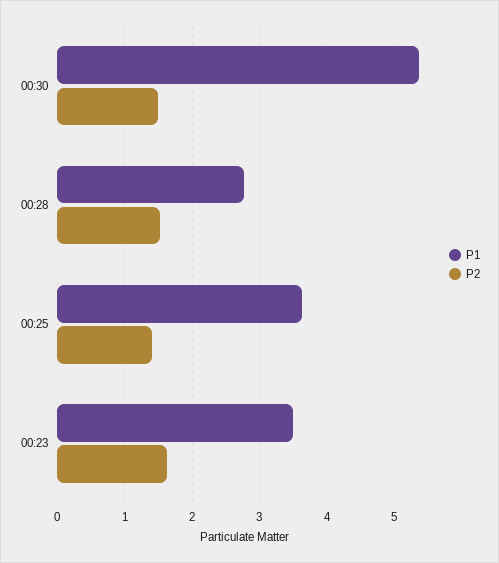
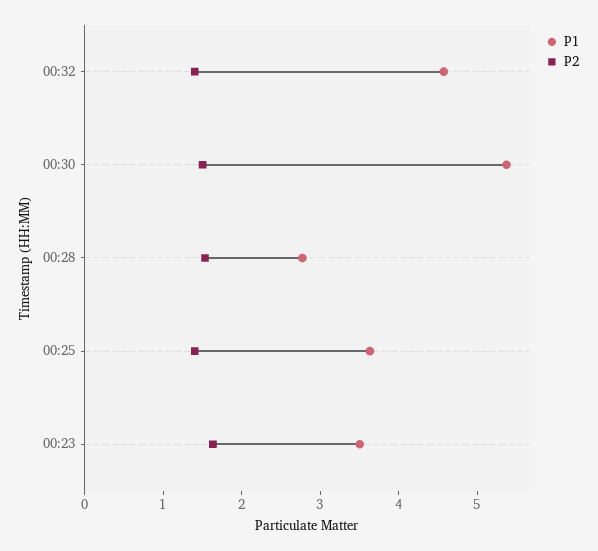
P1, 00:32: none -> 4.6
P2, 00:32: none -> 1.4

